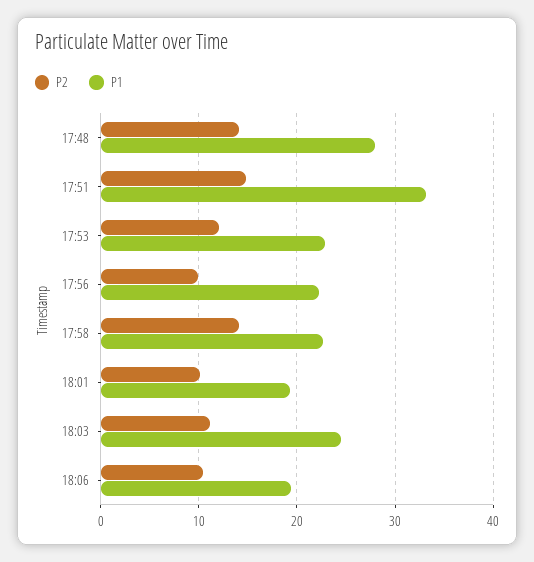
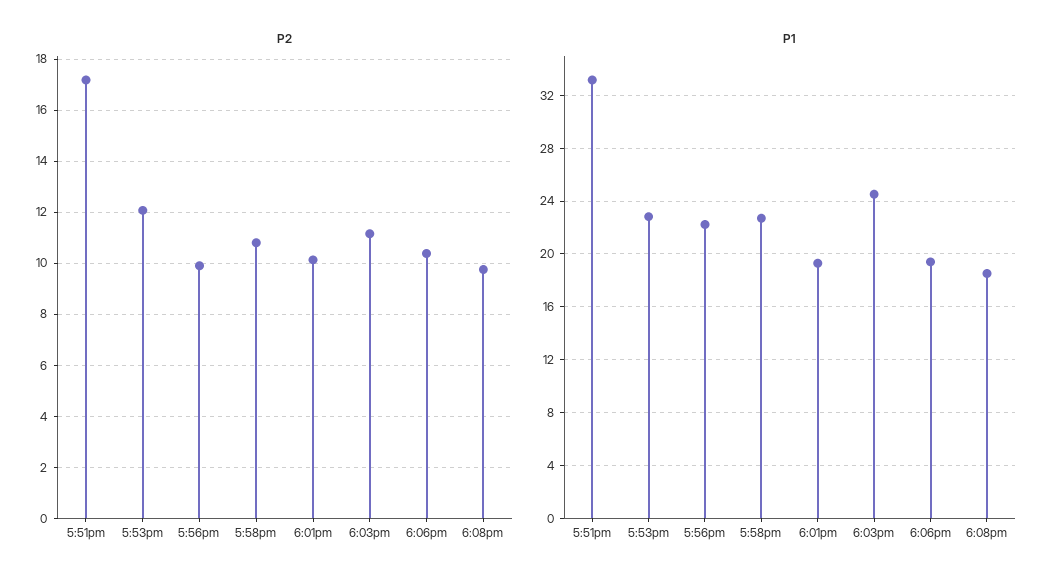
P2, 17:48: 14 -> none
P1, 17:48: 28 -> none
P2, 17:51: 15 -> 17.25
P2, 17:58: 14 -> 10.75
P2, 6:08pm: none -> 9.75
P1, 6:08pm: none -> 18.5

